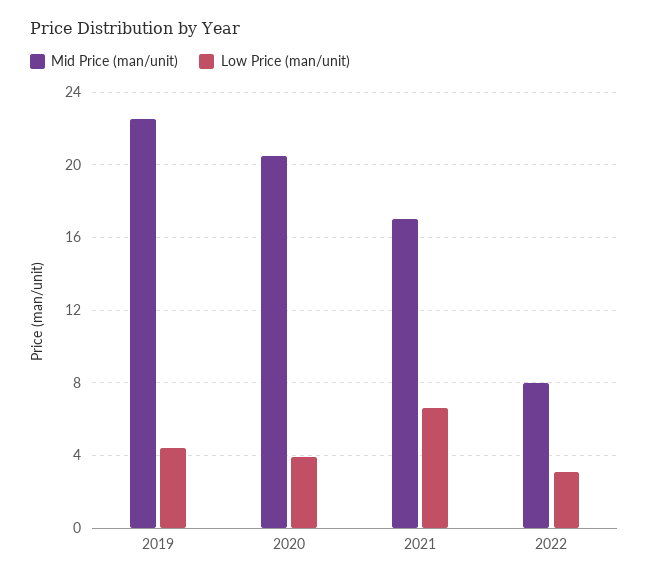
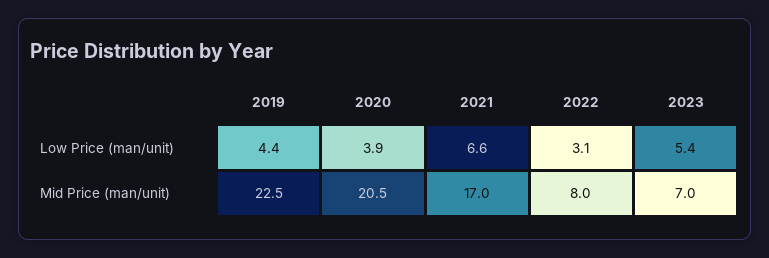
Low Price (man/unit), 2023: none -> 5.4
Mid Price (man/unit), 2023: none -> 7

